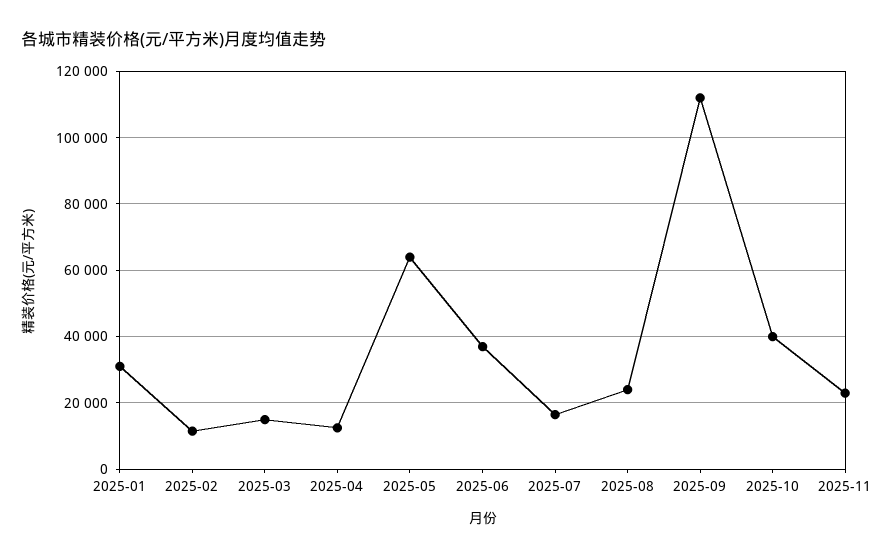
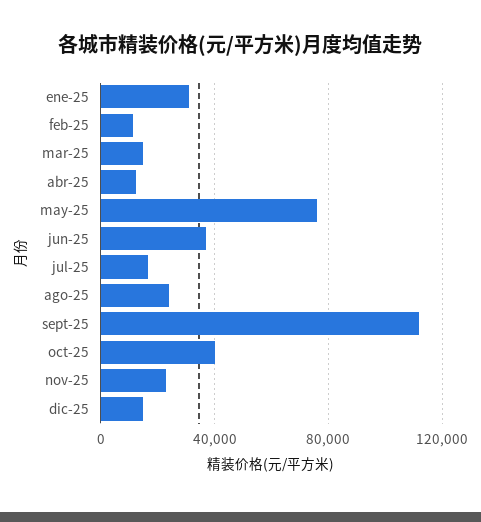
2025-05: 64000 -> 75000
dic-25: none -> 15000

